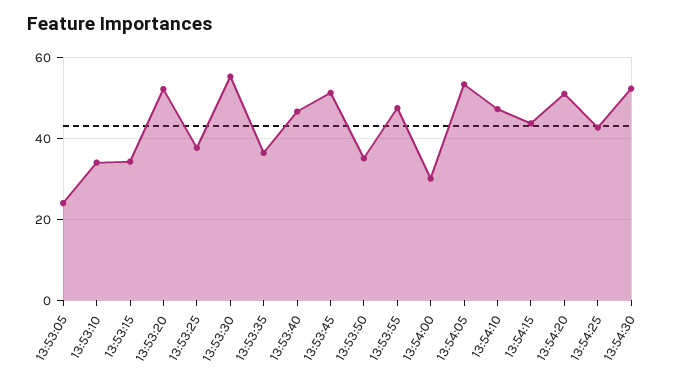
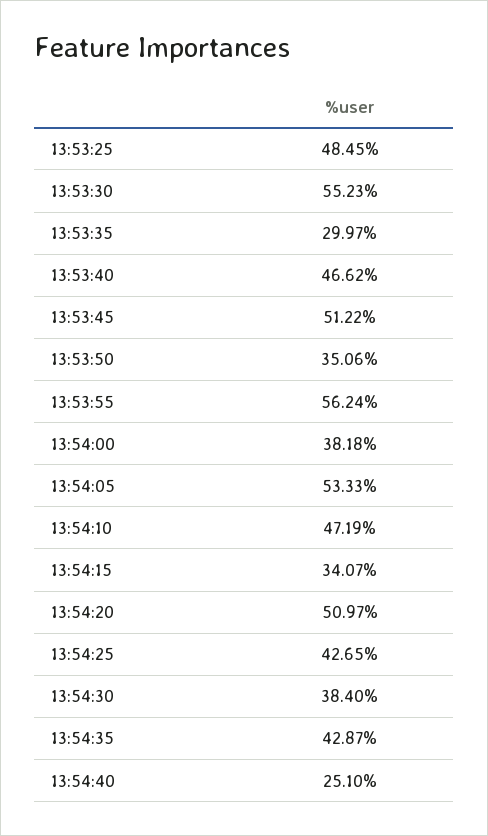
13:53:05: 24 -> none
13:53:10: 34 -> none
13:53:15: 34 -> none
13:53:20: 52 -> none
13:53:25: 38 -> 48.45
13:53:35: 36 -> 29.97
13:53:55: 48 -> 56.24
13:54:00: 30 -> 38.18
13:54:15: 44 -> 34.07
13:54:30: 52 -> 38.4
13:54:35: none -> 42.87
13:54:40: none -> 25.1

